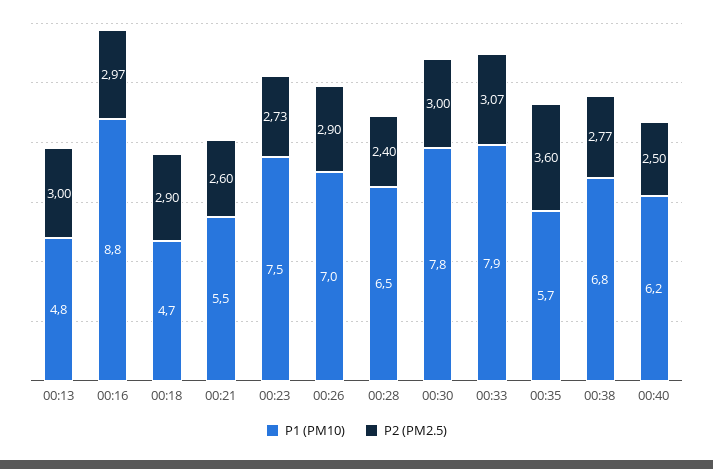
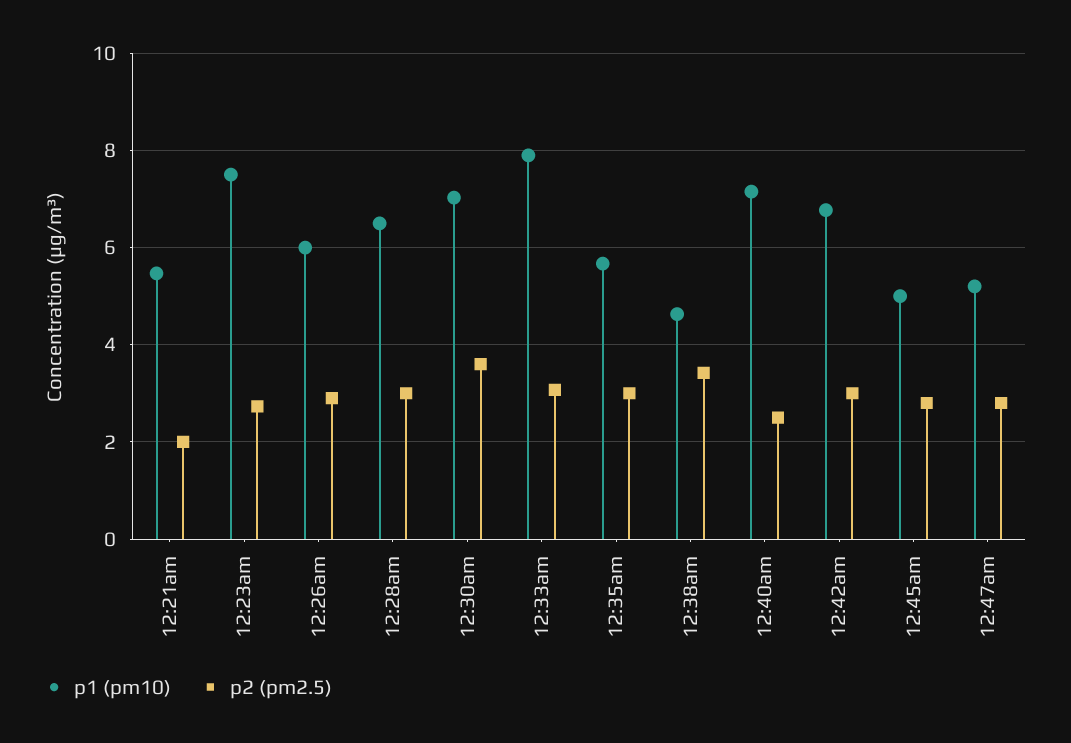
P1 (PM10), 00:13: 4.8 -> none
P2 (PM2.5), 00:13: 3 -> none
P1 (PM10), 00:16: 8.8 -> none
P2 (PM2.5), 00:16: 2.97 -> none
P1 (PM10), 00:18: 4.7 -> none
P2 (PM2.5), 00:18: 2.9 -> none
P2 (PM2.5), 00:21: 2.6 -> 2
P1 (PM10), 00:26: 7 -> 6
P2 (PM2.5), 00:28: 2.4 -> 3
P1 (PM10), 00:30: 7.8 -> 7
P2 (PM2.5), 00:30: 3 -> 3.6
P2 (PM2.5), 00:35: 3.6 -> 3
P1 (PM10), 00:38: 6.8 -> 4.6
P2 (PM2.5), 00:38: 2.77 -> 3.4
P1 (PM10), 00:40: 6.2 -> 7.2
P1 (PM10), 12:42am: none -> 6.8
P2 (PM2.5), 12:42am: none -> 3
P1 (PM10), 12:45am: none -> 5
P2 (PM2.5), 12:45am: none -> 2.8
P1 (PM10), 12:47am: none -> 5.2
P2 (PM2.5), 12:47am: none -> 2.8

